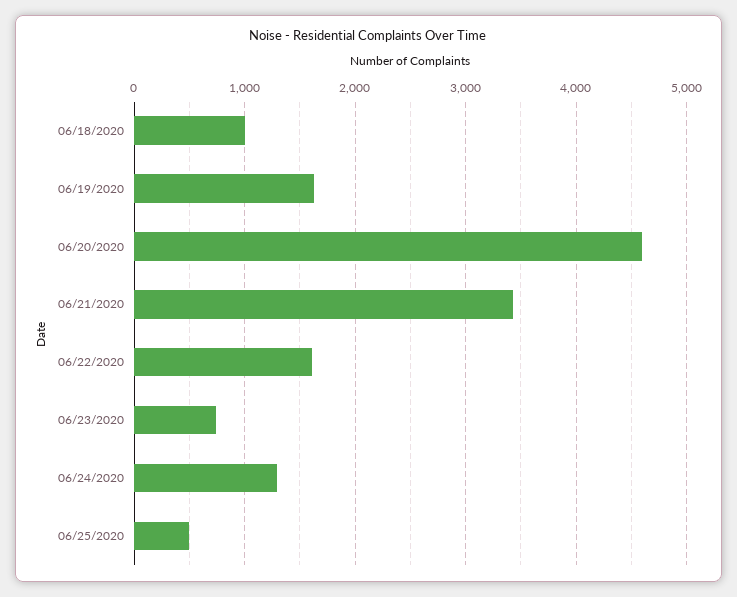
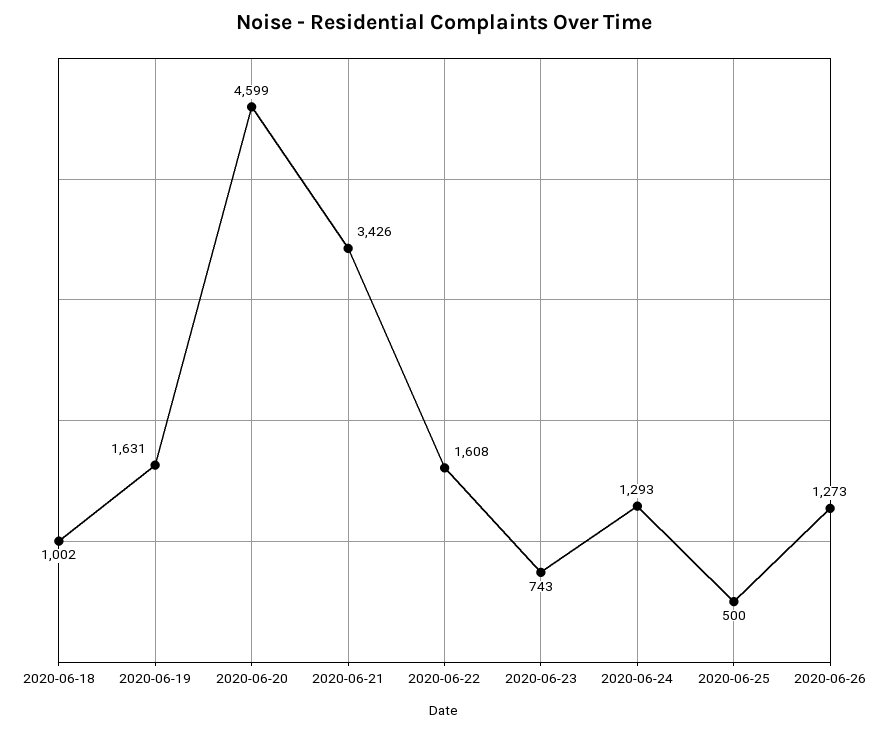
2020-06-26: none -> 1273

